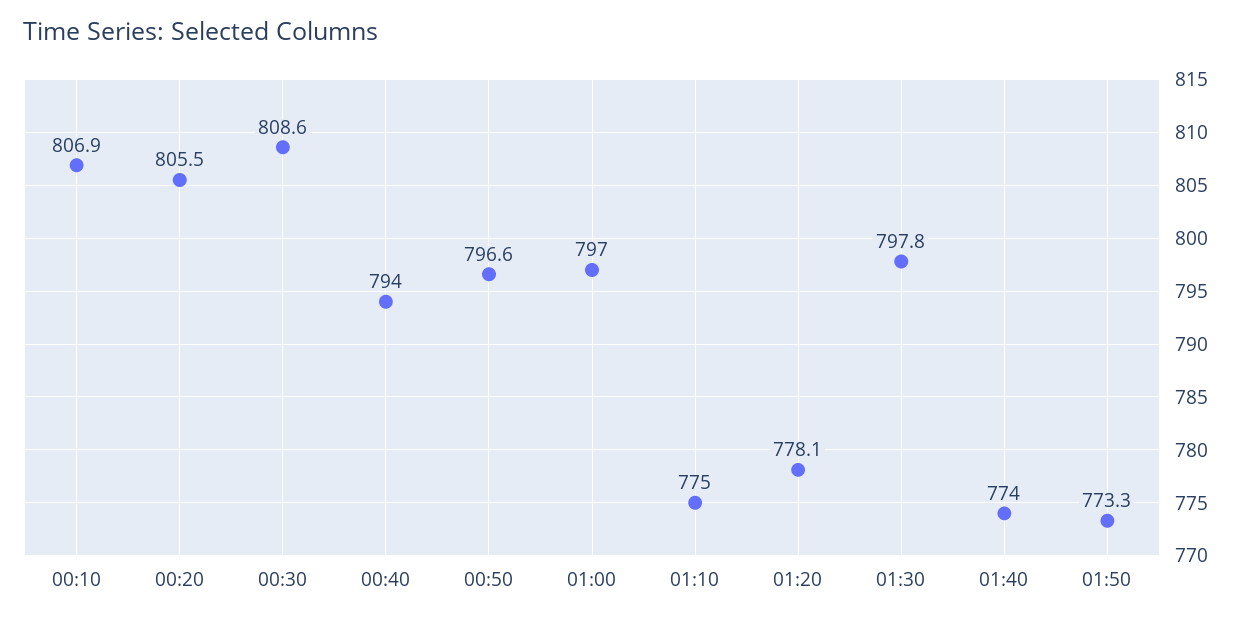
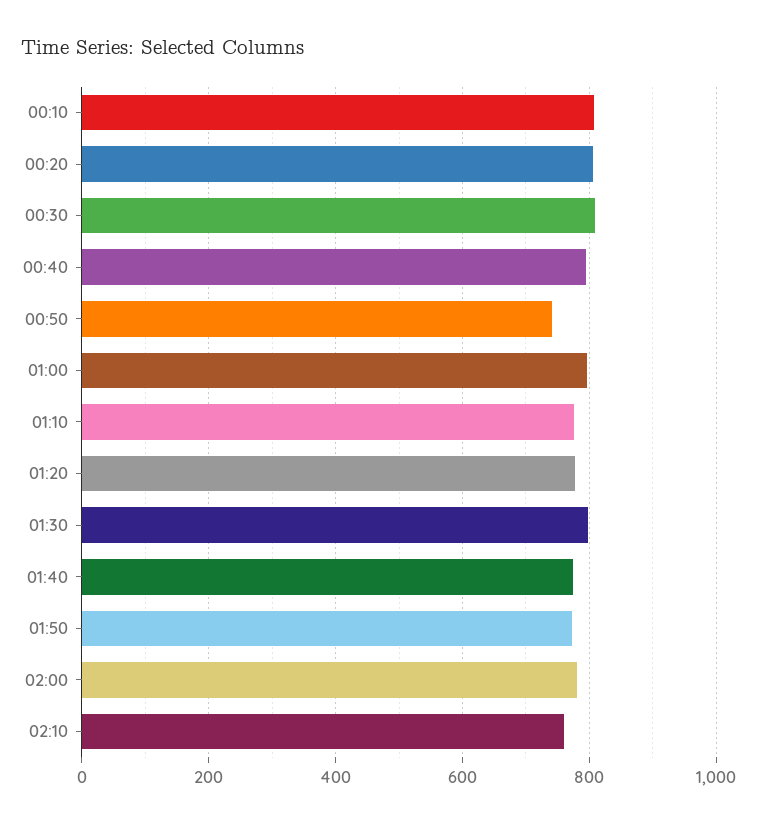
00:50: 796.6 -> 740
02:00: none -> 780
02:10: none -> 760

